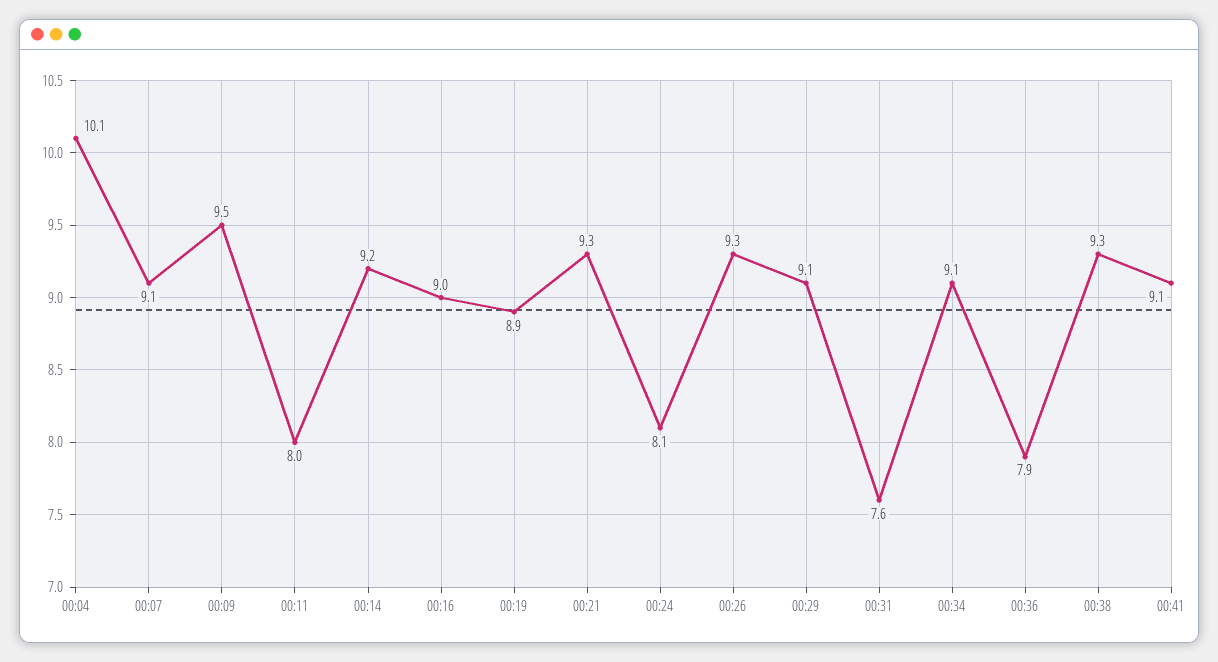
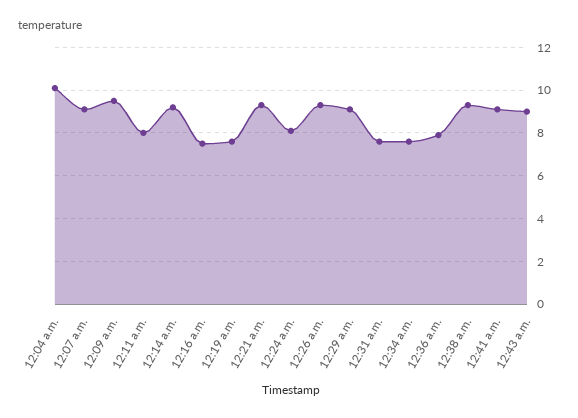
00:16: 9 -> 7.5
00:19: 8.9 -> 7.5
00:34: 9.1 -> 7.5
12:43 a.m.: none -> 9

